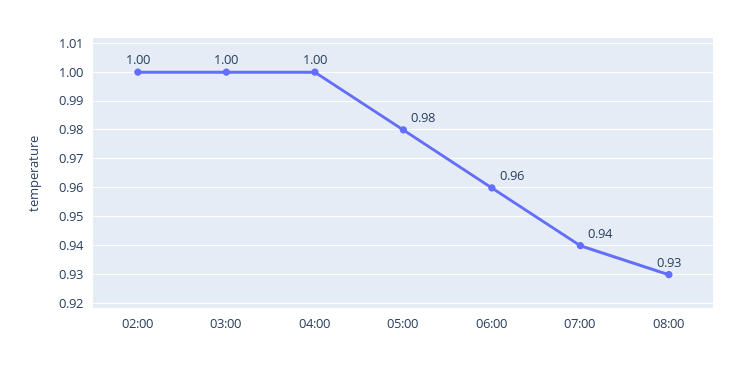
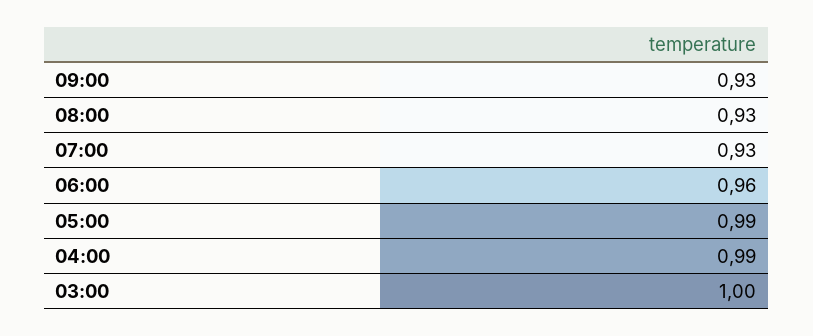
02:00: 1 -> none
04:00: 1 -> 0.99
05:00: 0.98 -> 0.99
07:00: 0.94 -> 0.93
09:00: none -> 0.93

